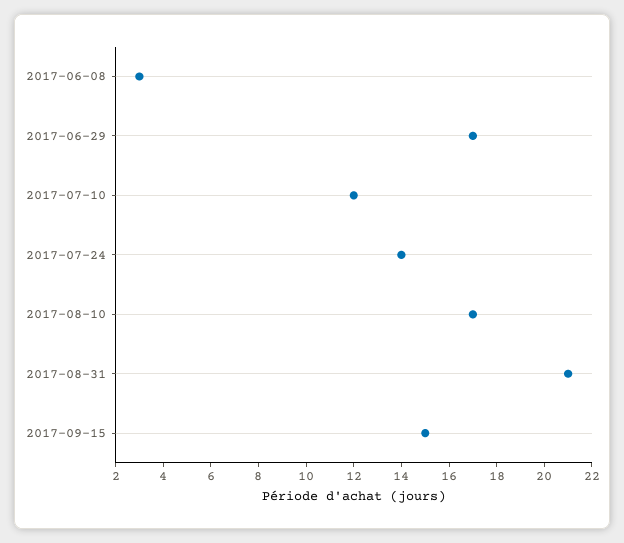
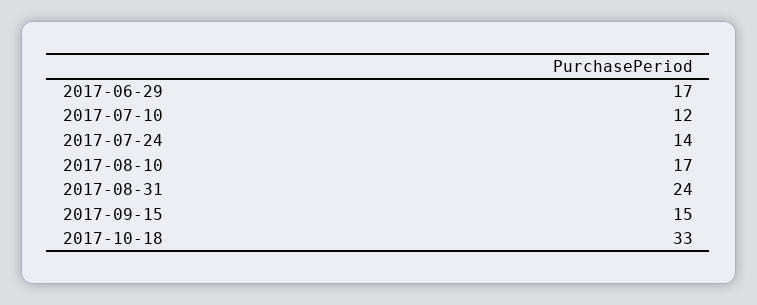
2017-06-08: 3 -> none
2017-08-31: 21 -> 24
2017-10-18: none -> 33

